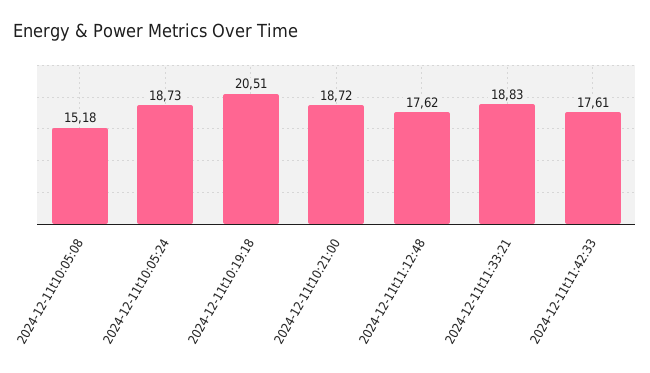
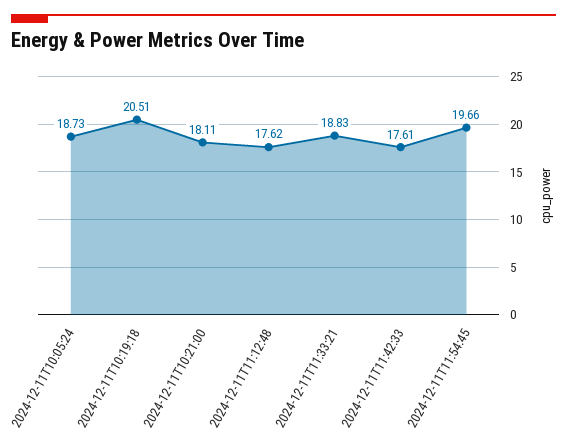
2024-12-11t10:05:08: 15.18 -> none
2024-12-11t10:21:00: 18.72 -> 18.11
2024-12-11T11:54:45: none -> 19.66

